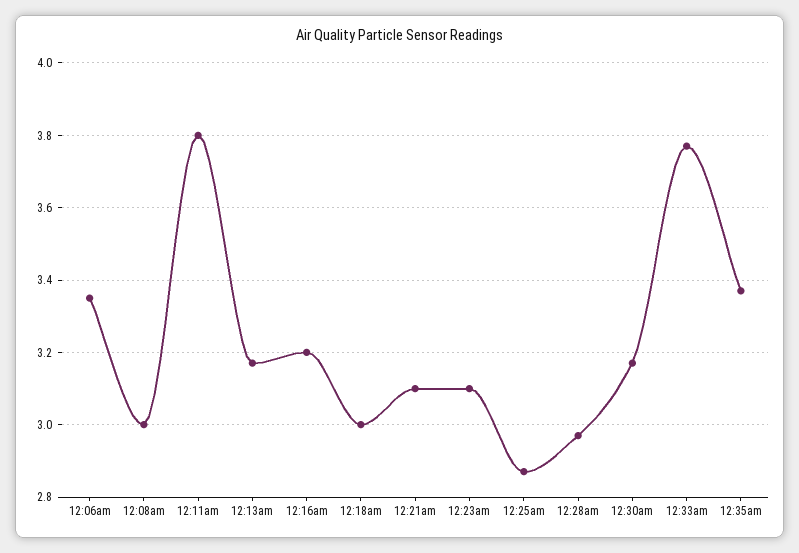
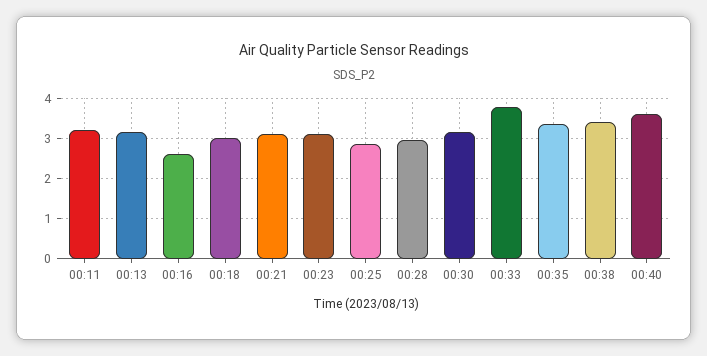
12:06am: 3.35 -> none
12:08am: 3 -> none
12:11am: 3.8 -> 3.2
12:16am: 3.2 -> 2.6
00:38: none -> 3.4
00:40: none -> 3.6

